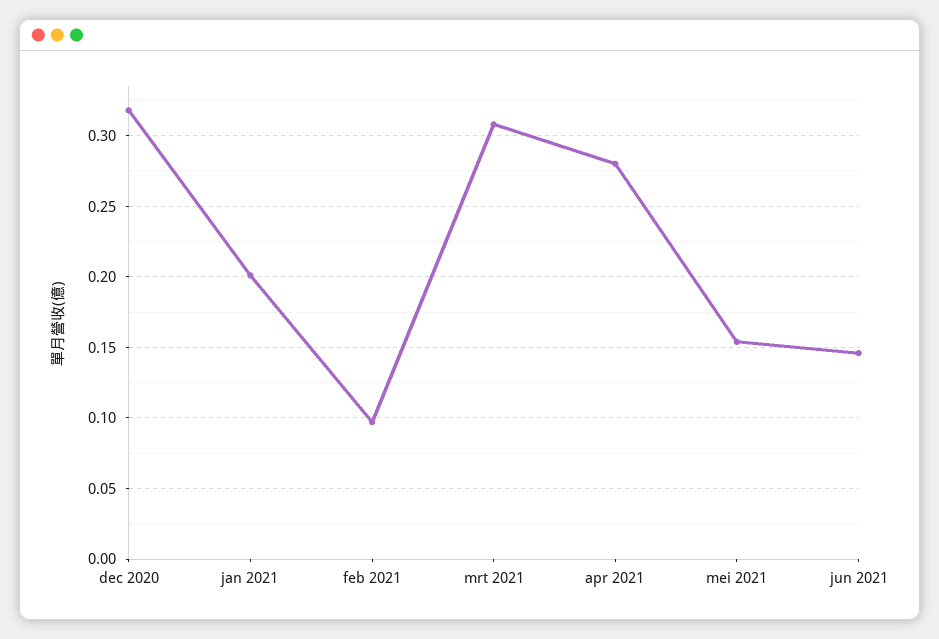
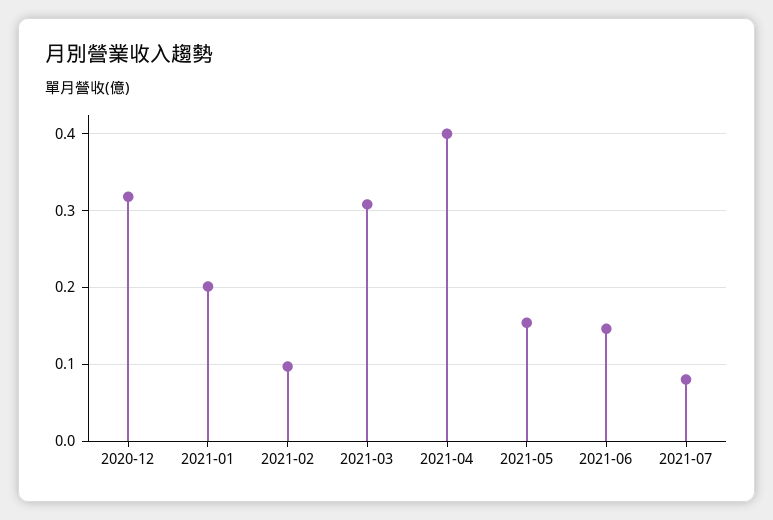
apr 2021: 0.28 -> 0.4
2021-07: none -> 0.08

